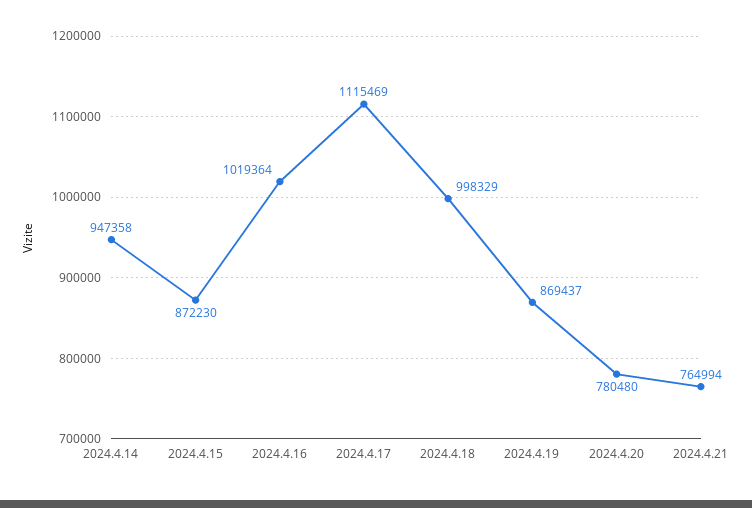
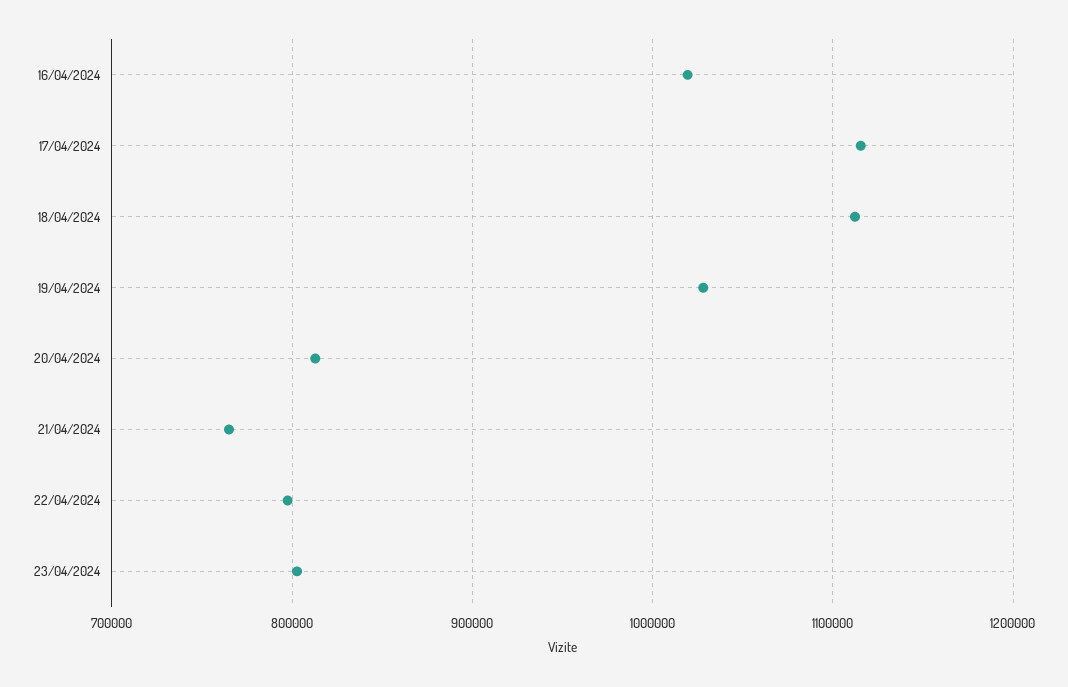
2024.4.14: 947358 -> none
2024.4.15: 872230 -> none
2024.4.18: 998329 -> 1110000
2024.4.19: 869437 -> 1030000
2024.4.20: 780480 -> 810000
22/04/2024: none -> 800000
23/04/2024: none -> 800000

